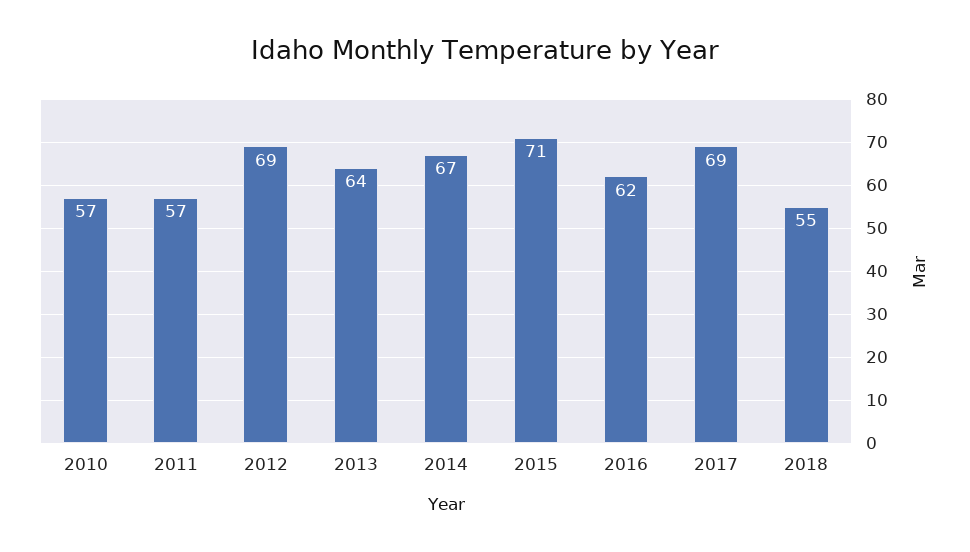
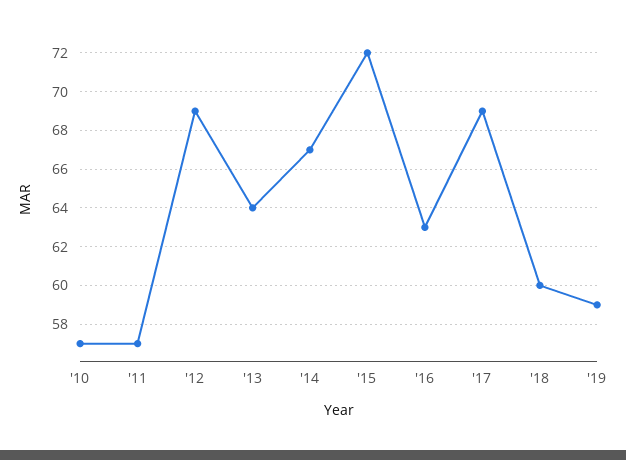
2015: 71 -> 72
2016: 62 -> 63
2018: 55 -> 60
'19: none -> 59

